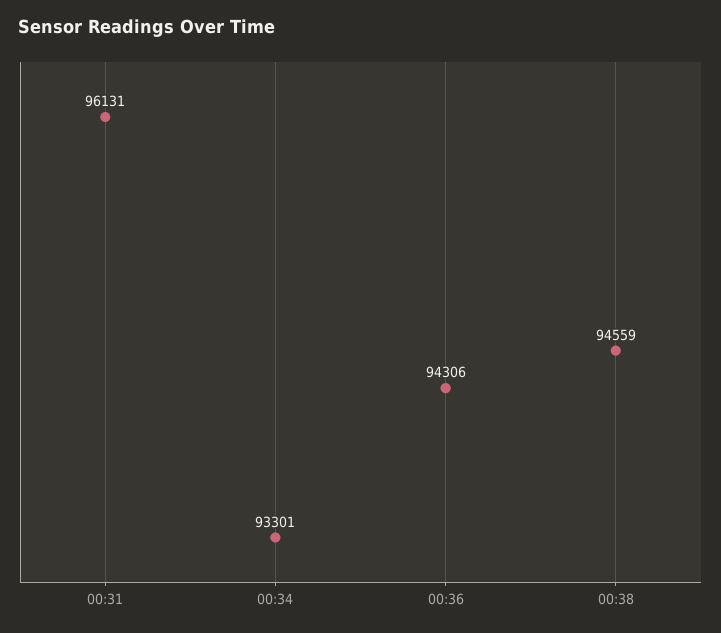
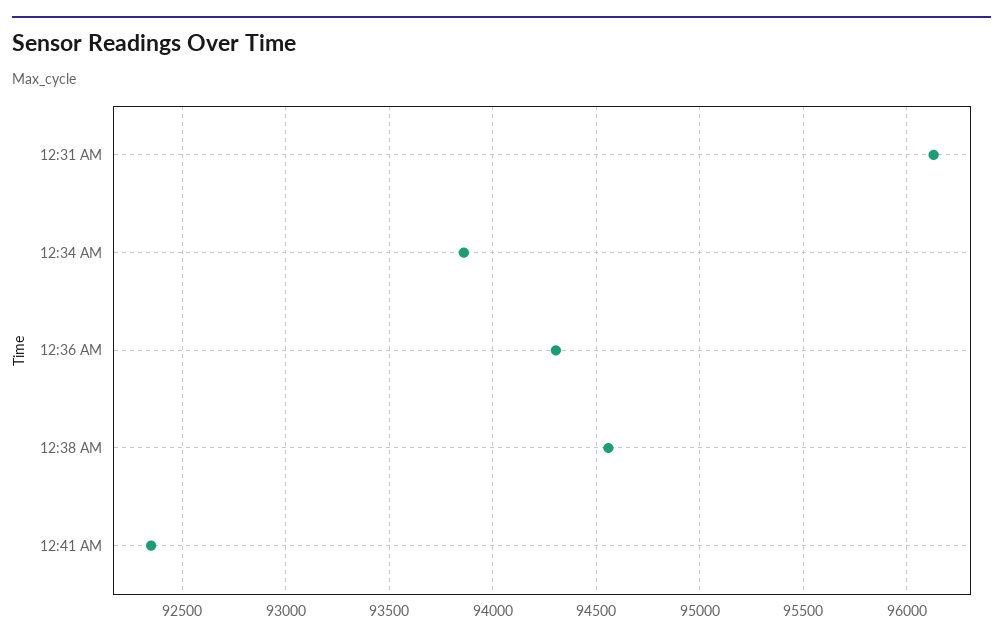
00:34: 93301 -> 93850
12:41 AM: none -> 92350

